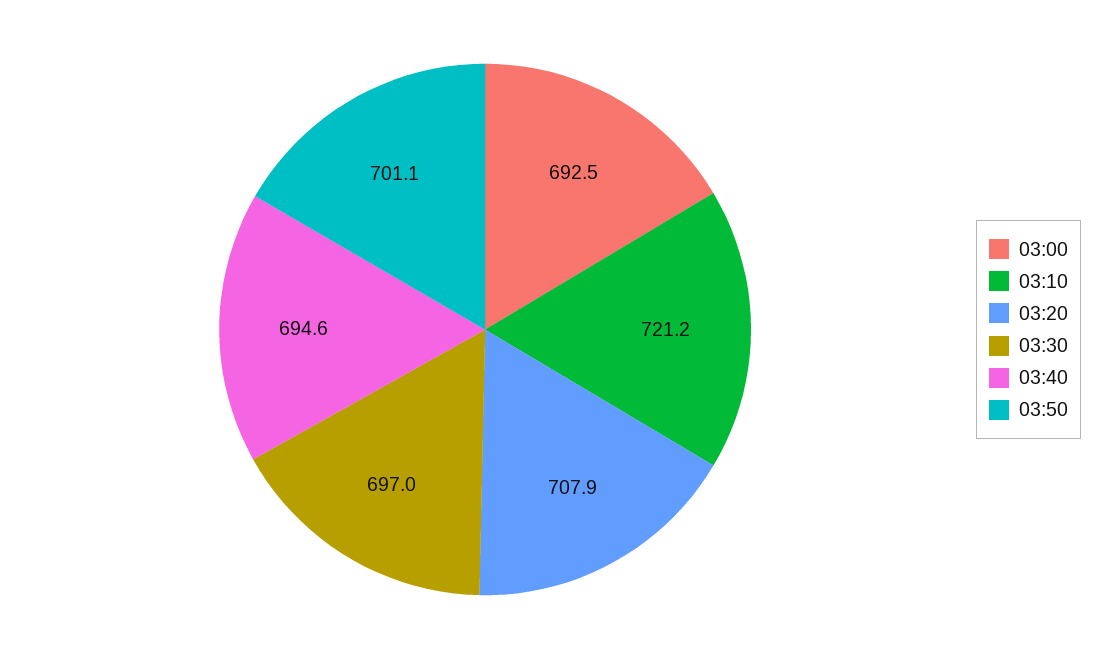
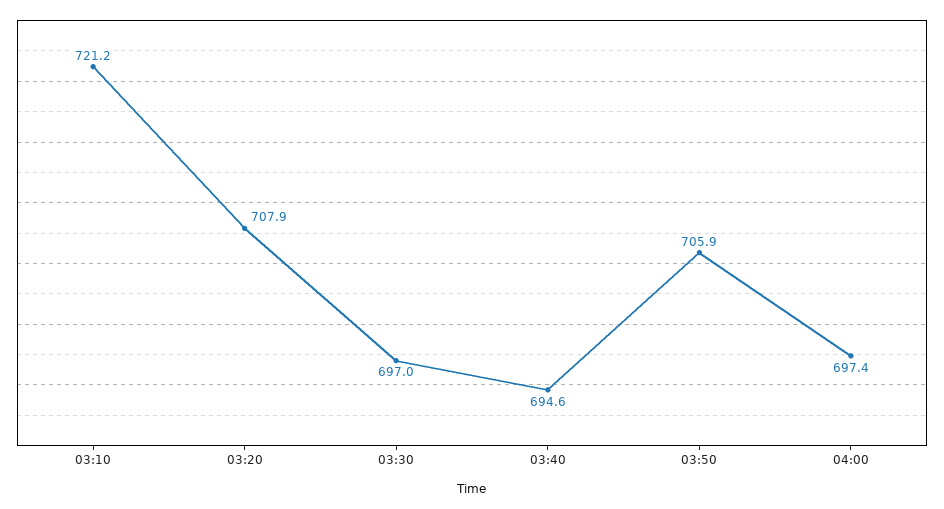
03:00: 692.5 -> none
03:50: 701.1 -> 705.9
04:00: none -> 697.4

